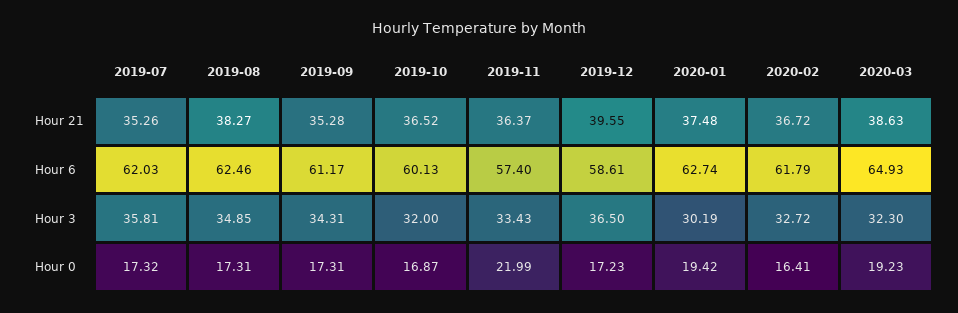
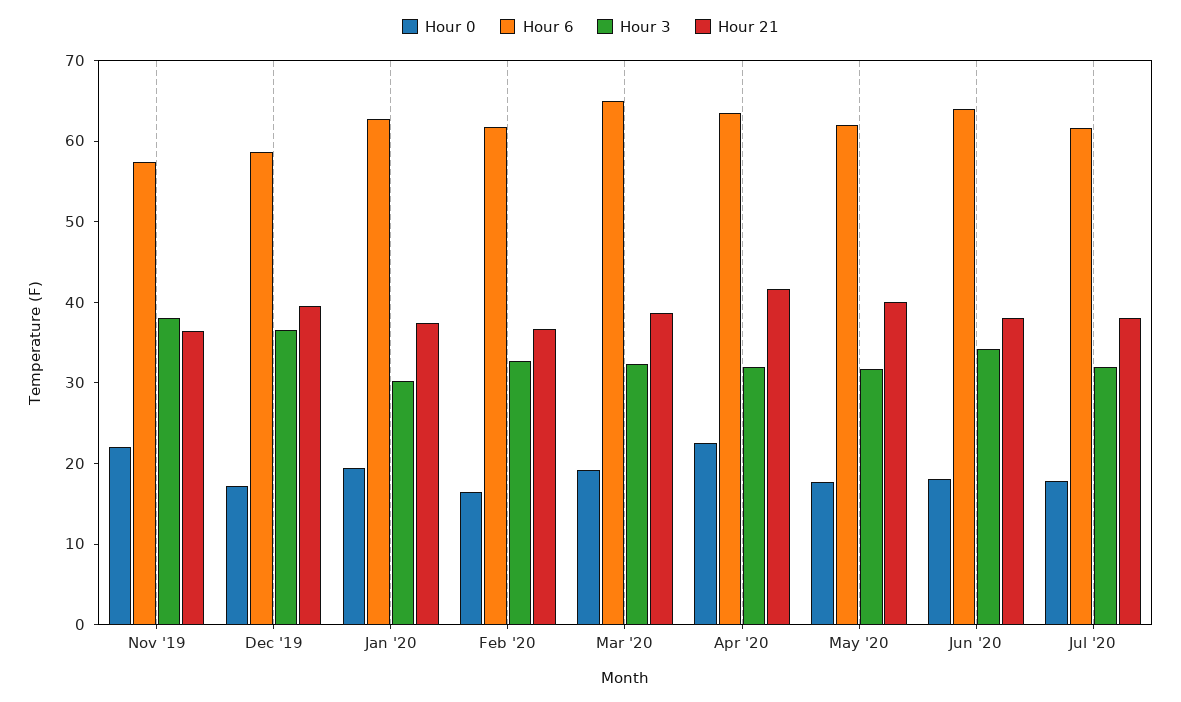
Hour 21, 2019-07: 35.26 -> none
Hour 21, 2019-08: 38.27 -> none
Hour 21, 2019-09: 35.28 -> none
Hour 21, 2019-10: 36.52 -> none
Hour 6, 2019-07: 62.03 -> none
Hour 6, 2019-08: 62.46 -> none
Hour 6, 2019-09: 61.17 -> none
Hour 6, 2019-10: 60.13 -> none
Hour 3, 2019-07: 35.81 -> none
Hour 3, 2019-08: 34.85 -> none
Hour 3, 2019-09: 34.31 -> none
Hour 3, 2019-10: 32 -> none
Hour 3, 2019-11: 33.43 -> 38
Hour 0, 2019-07: 17.32 -> none
Hour 0, 2019-08: 17.31 -> none
Hour 0, 2019-09: 17.31 -> none
Hour 0, 2019-10: 16.87 -> none
Hour 0, Apr '20: none -> 22
Hour 6, Apr '20: none -> 64
Hour 3, Apr '20: none -> 32
Hour 21, Apr '20: none -> 42
Hour 0, May '20: none -> 18
Hour 6, May '20: none -> 62
Hour 3, May '20: none -> 32
Hour 21, May '20: none -> 40
Hour 0, Jun '20: none -> 18
Hour 6, Jun '20: none -> 64
Hour 3, Jun '20: none -> 34
Hour 21, Jun '20: none -> 38
Hour 0, Jul '20: none -> 18
Hour 6, Jul '20: none -> 62
Hour 3, Jul '20: none -> 32
Hour 21, Jul '20: none -> 38

